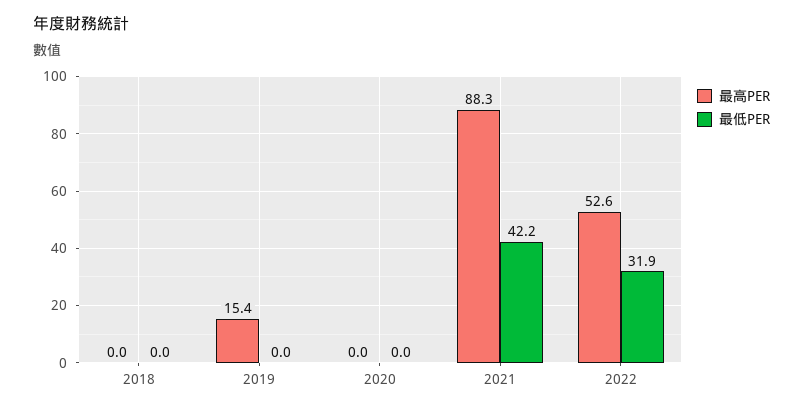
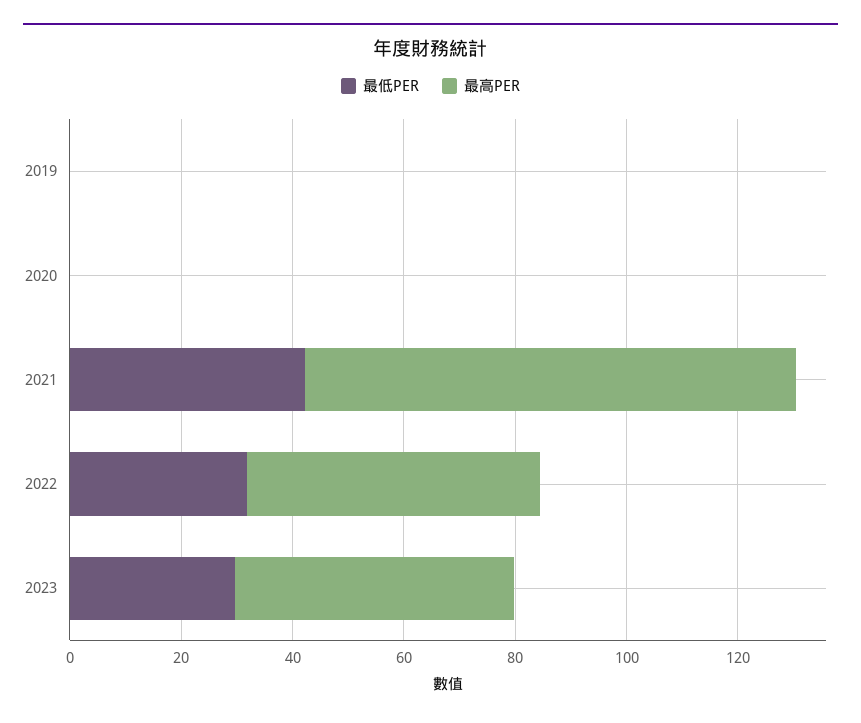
最高PER, 2018: 0 -> none
最低PER, 2018: 0 -> none
最高PER, 2019: 15.4 -> 0
最低PER, 2023: none -> 30
最高PER, 2023: none -> 50

